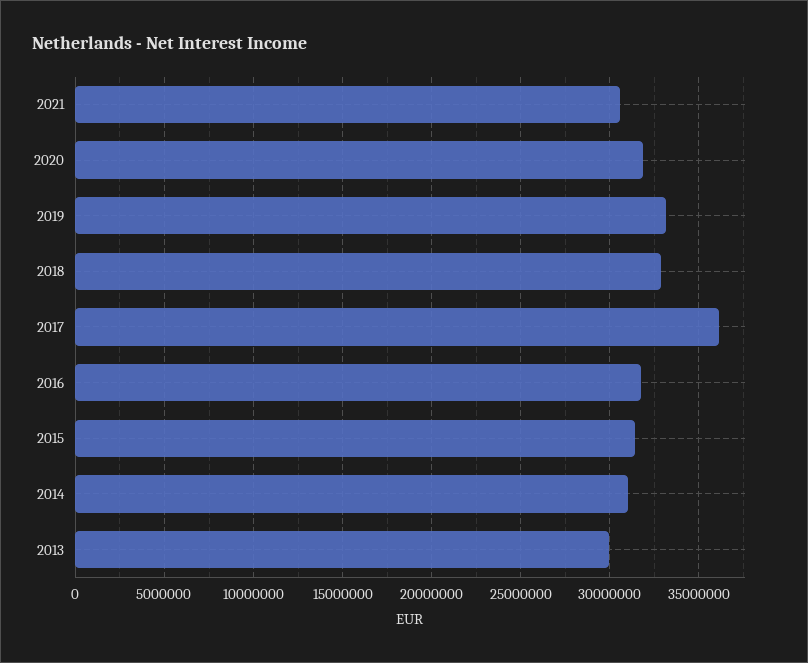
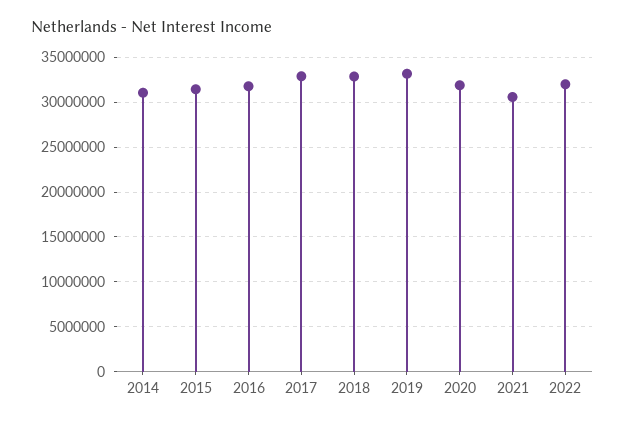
2017: 36000000 -> 33000000
2013: 30000000 -> none
2022: none -> 32000000

